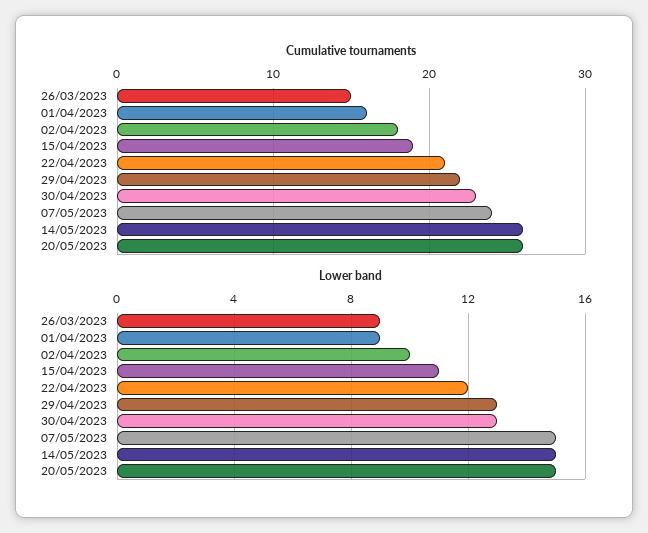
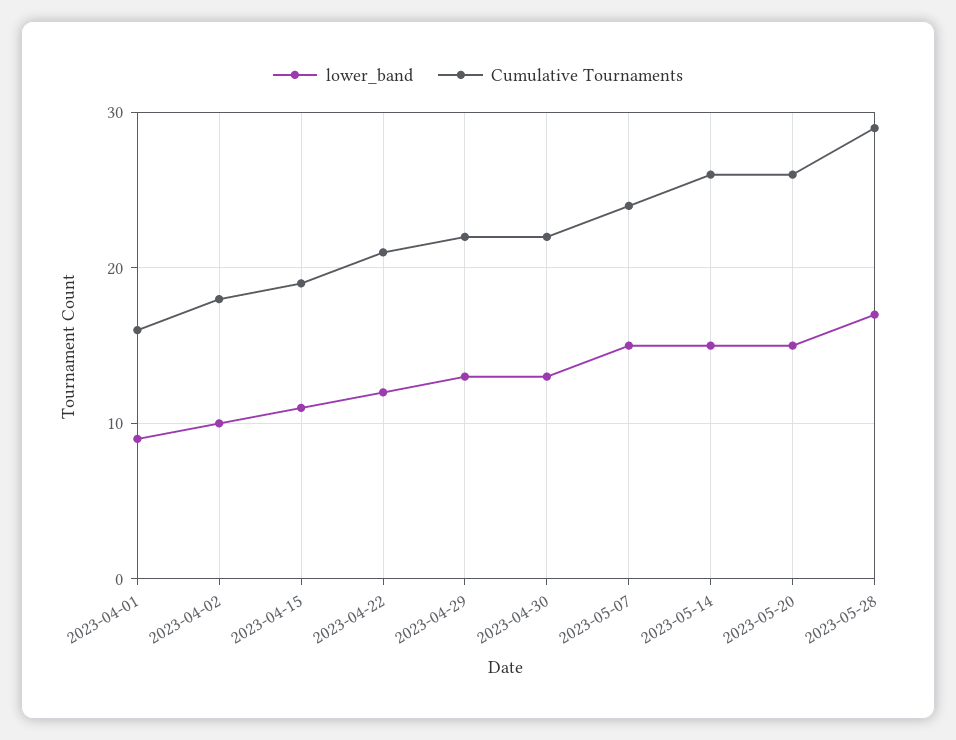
Cumulative tournaments, 26/03/2023: 15 -> none
Cumulative tournaments, 30/04/2023: 23 -> 22
Lower band, 26/03/2023: 9 -> none
Lower band, 2023-05-28: none -> 17
Cumulative tournaments, 2023-05-28: none -> 29

